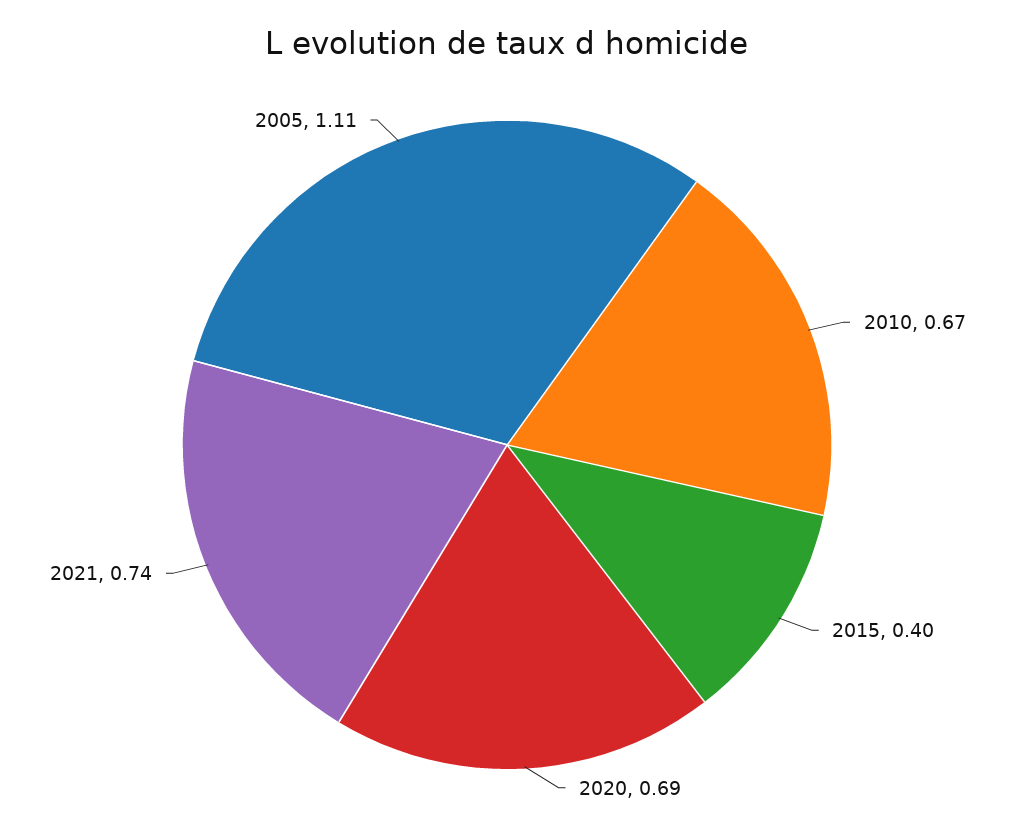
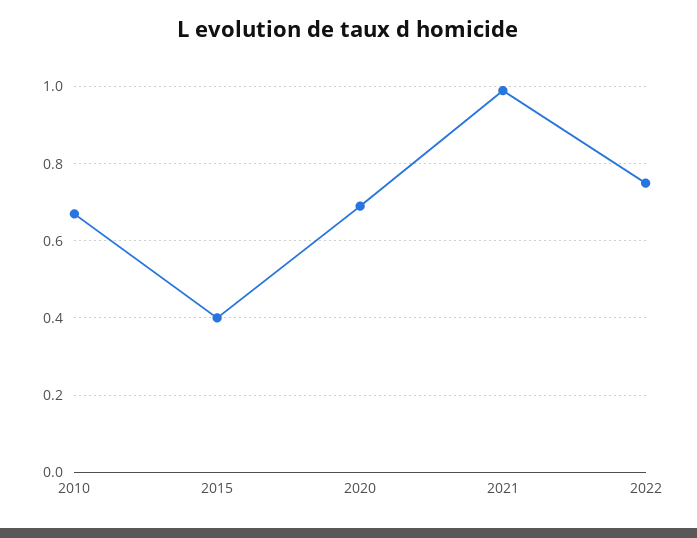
2021: 0.74 -> 1
2005: 1.11 -> none
2022: none -> 0.75

